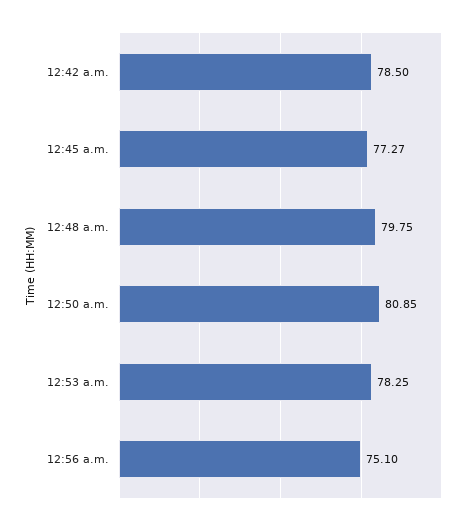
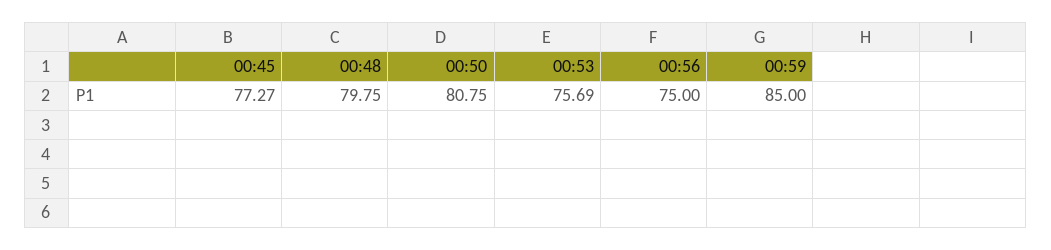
12:42 a.m.: 78.5 -> none
12:50 a.m.: 80.85 -> 80.75
12:53 a.m.: 78.25 -> 75.69
12:56 a.m.: 75.1 -> 75
00:59: none -> 85

